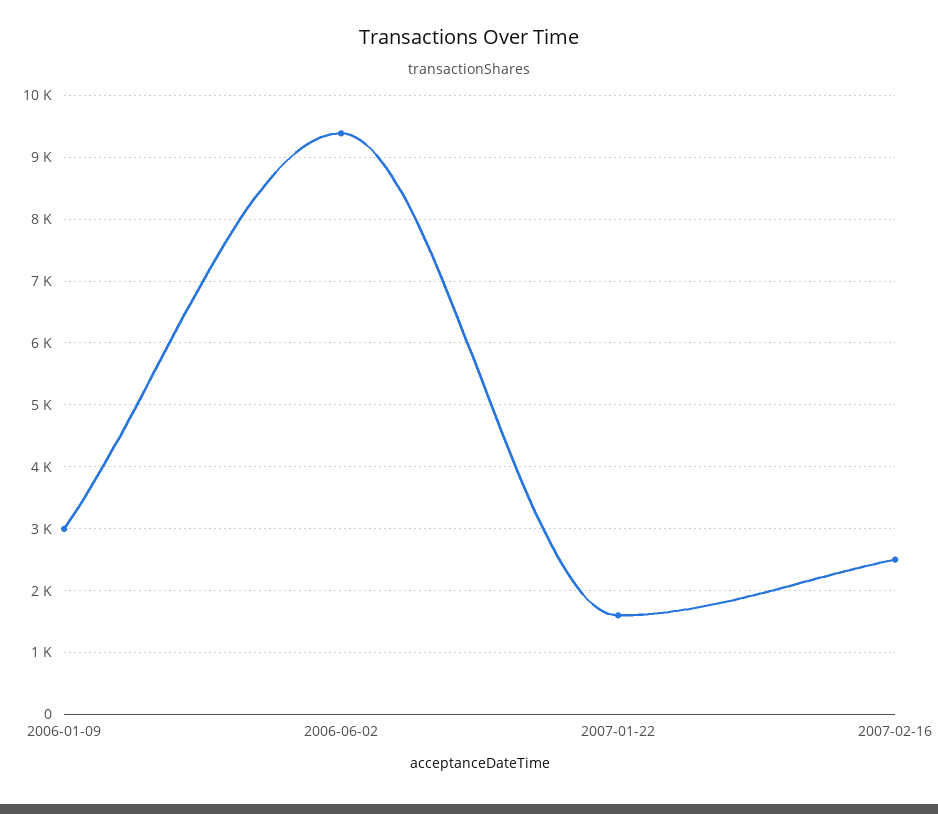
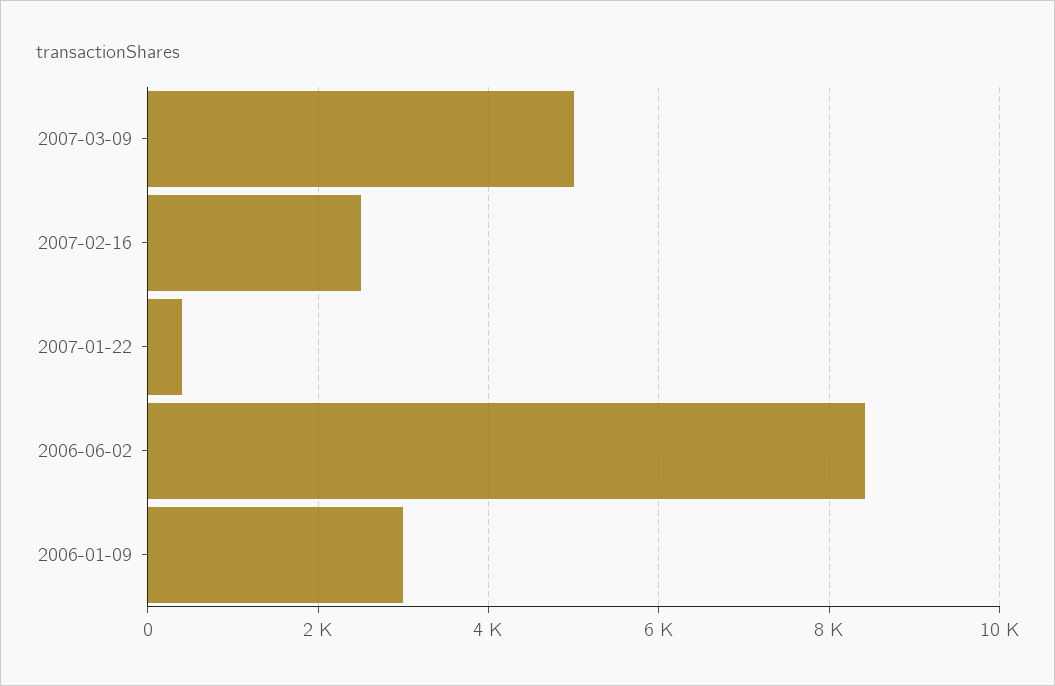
2006-06-02: 9400 -> 8400
2007-01-22: 1600 -> 400
2007-03-09: none -> 5000

